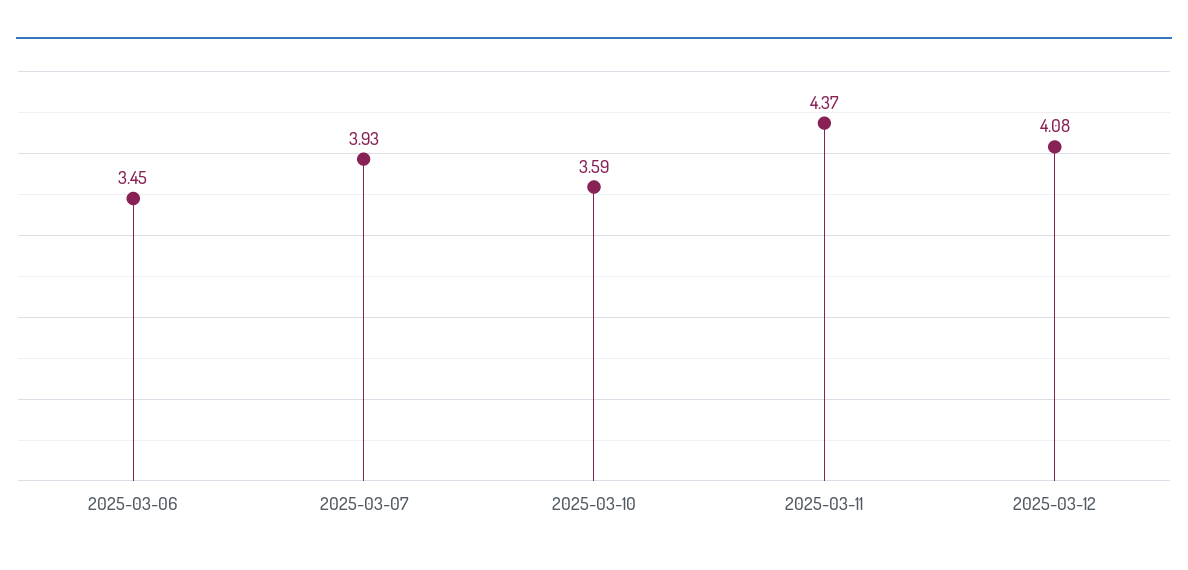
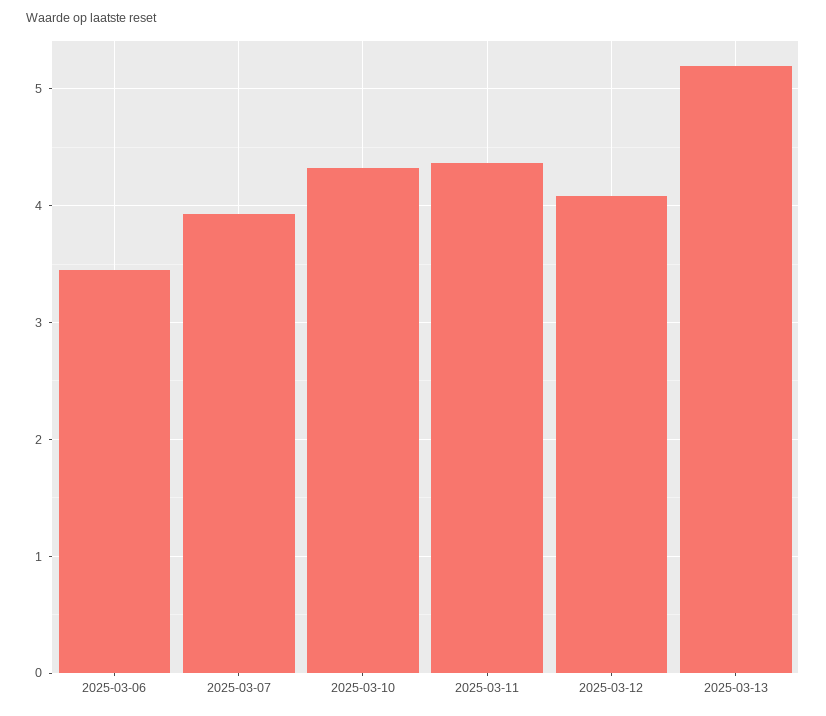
2025-03-10: 3.59 -> 4.3
2025-03-13: none -> 5.2

